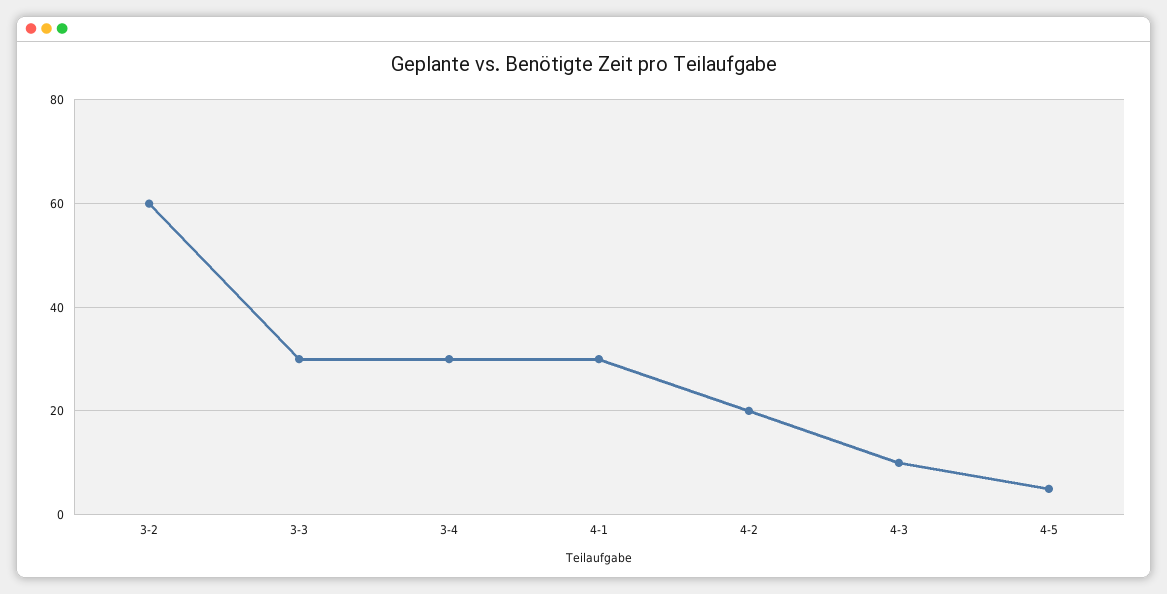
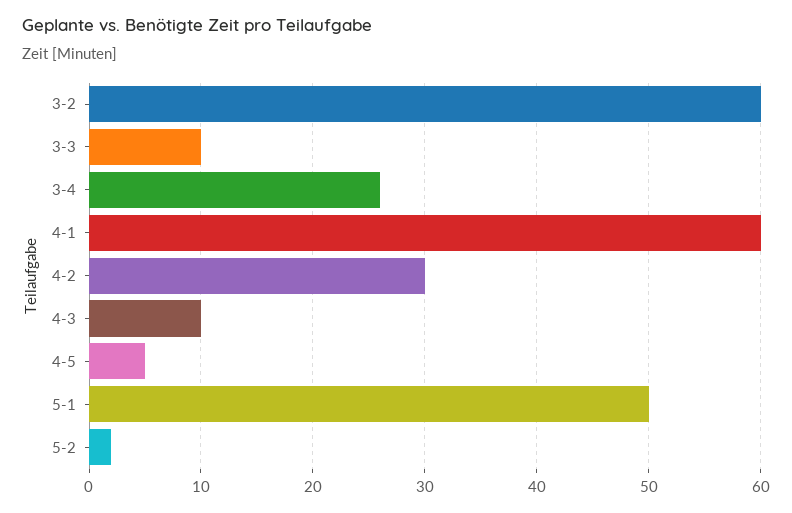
3-3: 30 -> 10
3-4: 30 -> 26
4-1: 30 -> 60
4-2: 20 -> 30
5-1: none -> 50
5-2: none -> 2

